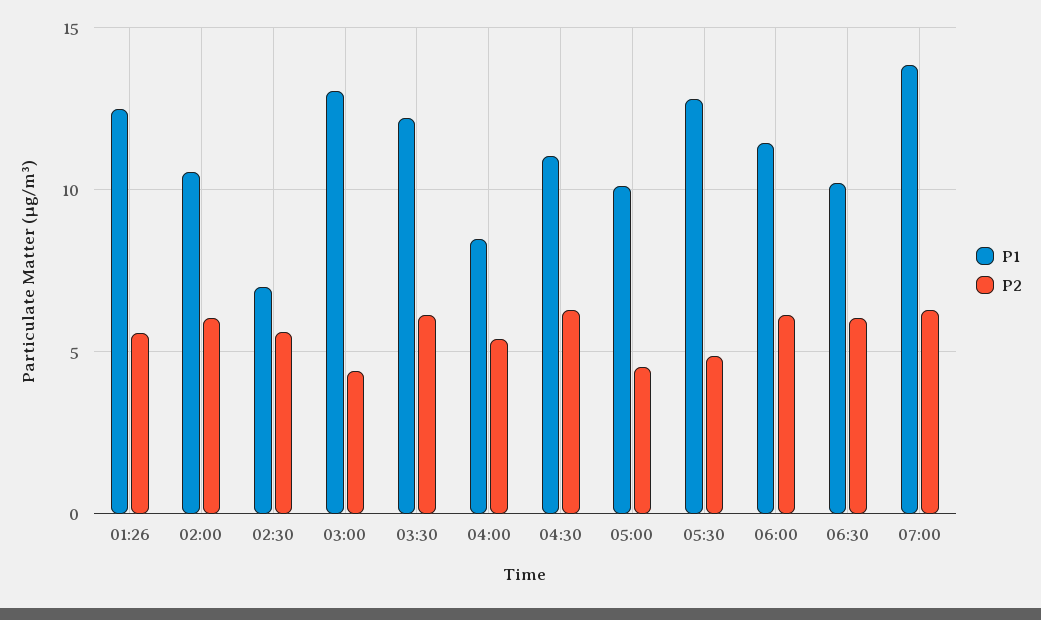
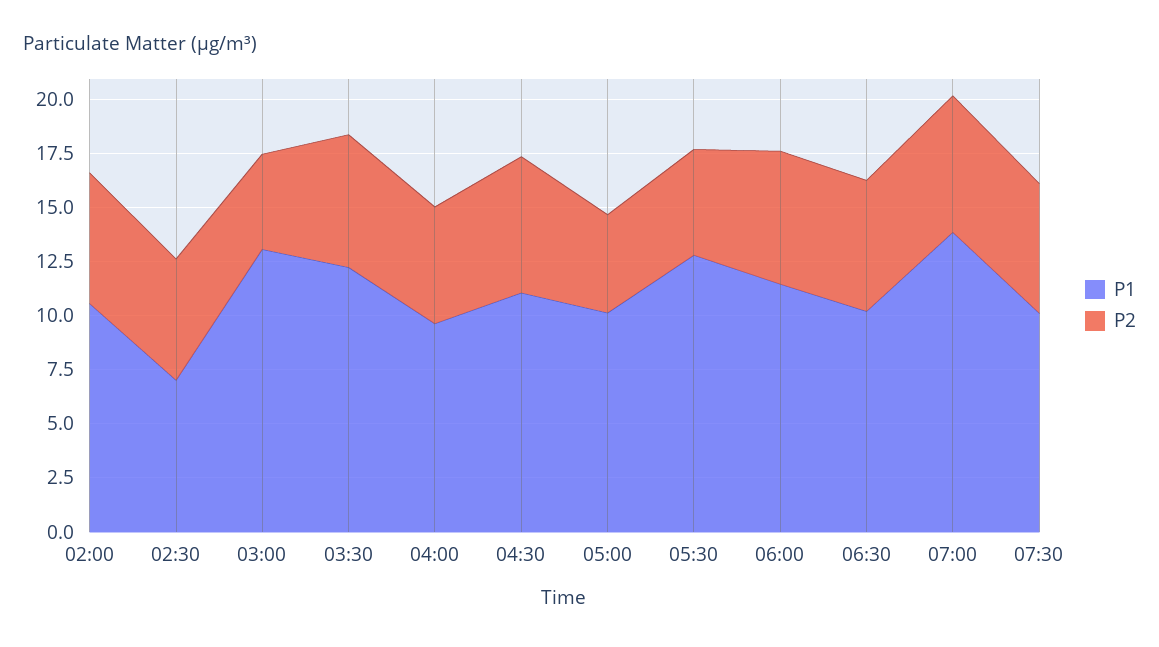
P1, 01:26: 12.5 -> none
P2, 01:26: 5.5 -> none
P1, 04:00: 8.5 -> 9.5
P1, 07:30: none -> 10
P2, 07:30: none -> 6

